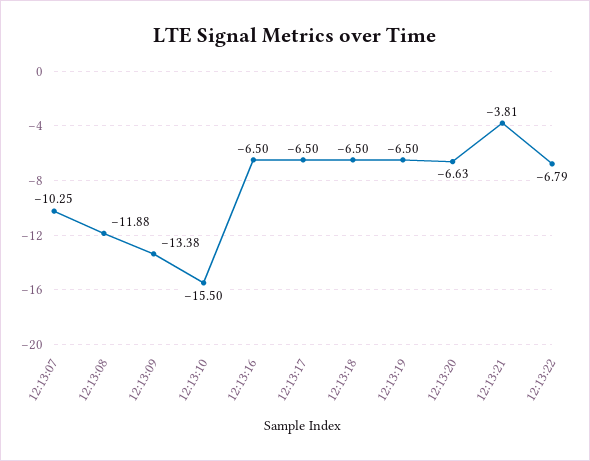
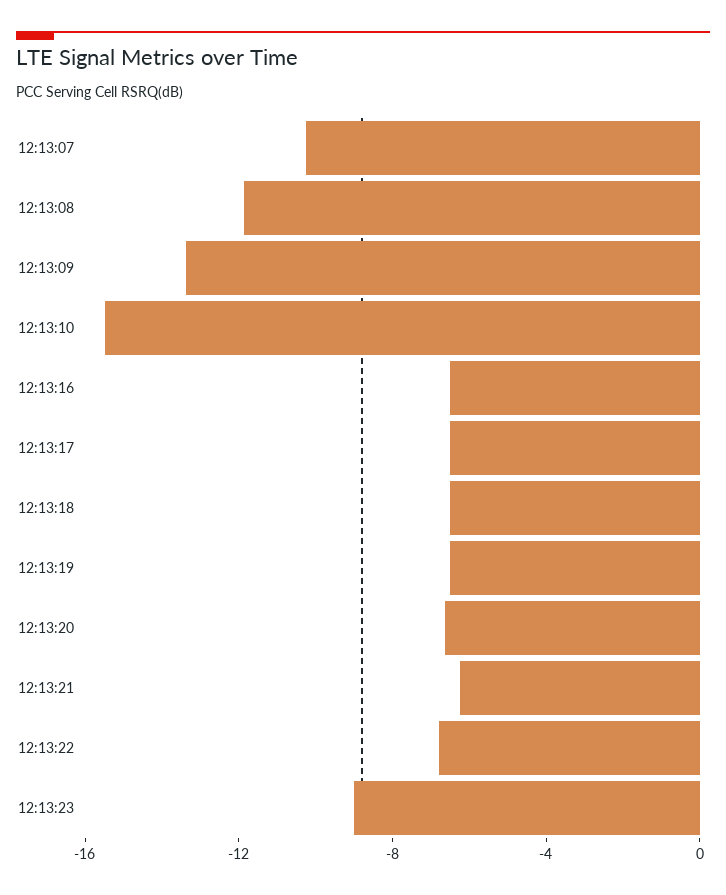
12:13:21: -3.81 -> -6
12:13:23: none -> -9

